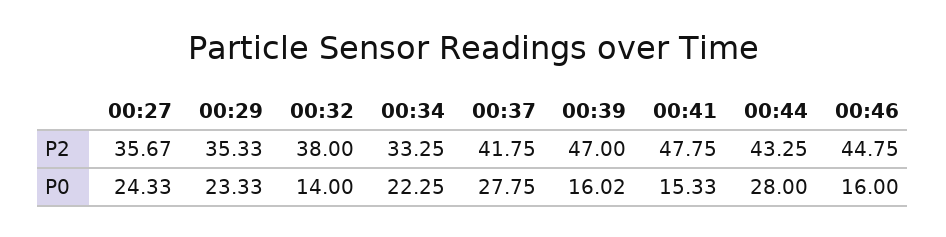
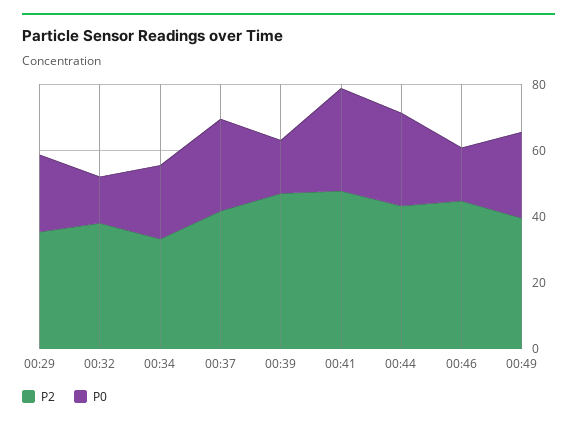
P2, 00:27: 35.67 -> none
P0, 00:27: 24.33 -> none
P0, 00:41: 15.33 -> 30
P2, 00:49: none -> 40
P0, 00:49: none -> 25

